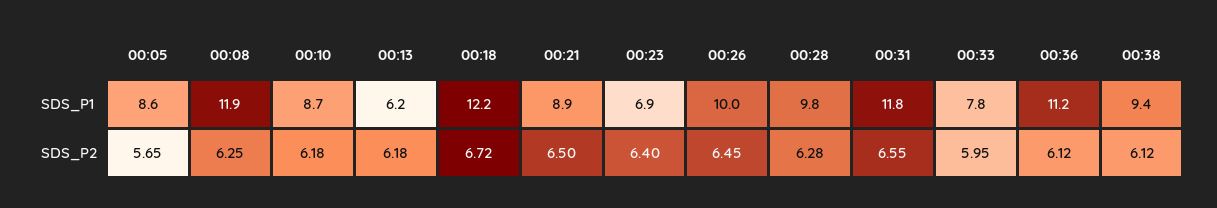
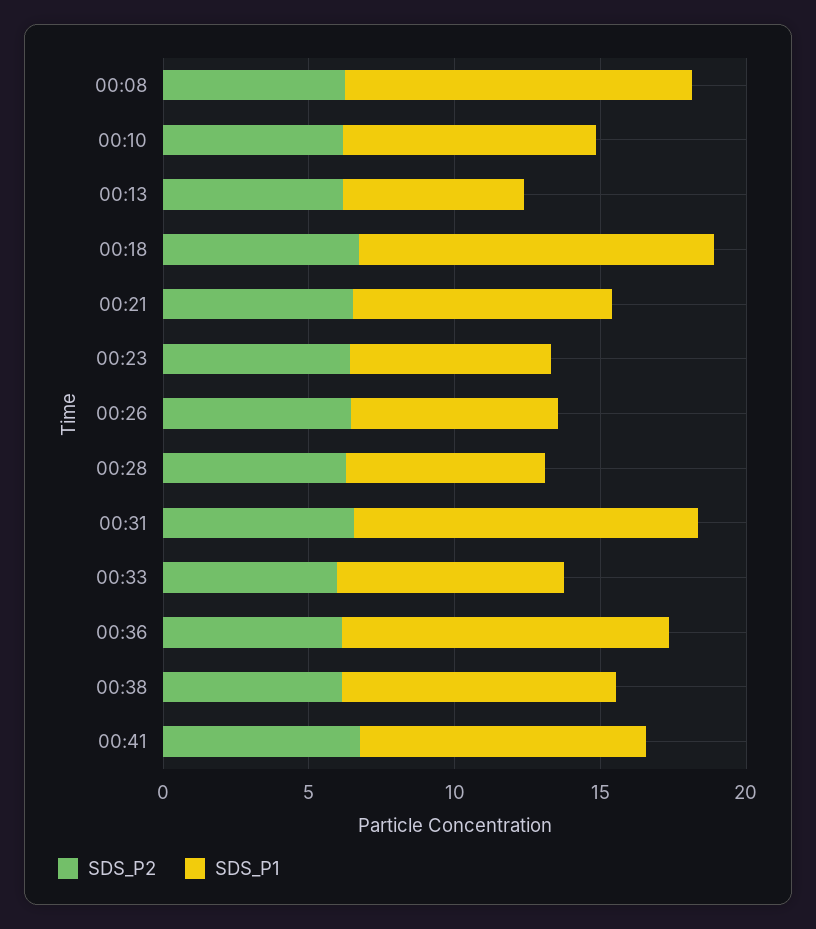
SDS_P1, 00:05: 8.6 -> none
SDS_P1, 00:26: 10 -> 7
SDS_P1, 00:28: 9.8 -> 7
SDS_P2, 00:05: 5.65 -> none
SDS_P2, 00:41: none -> 7
SDS_P1, 00:41: none -> 10

